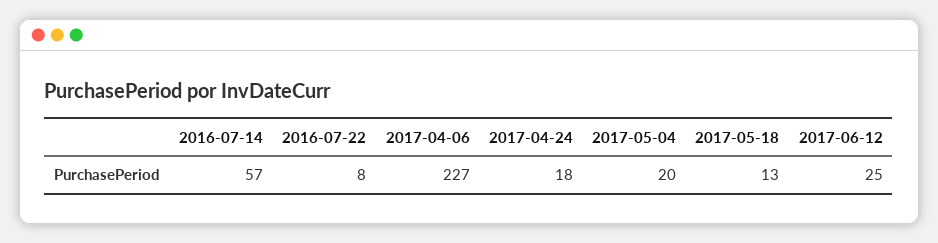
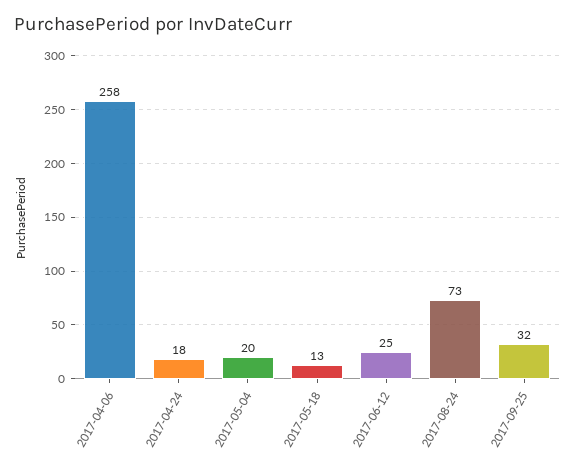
2016-07-14: 57 -> none
2016-07-22: 8 -> none
2017-04-06: 227 -> 258
2017-08-24: none -> 73
2017-09-25: none -> 32

